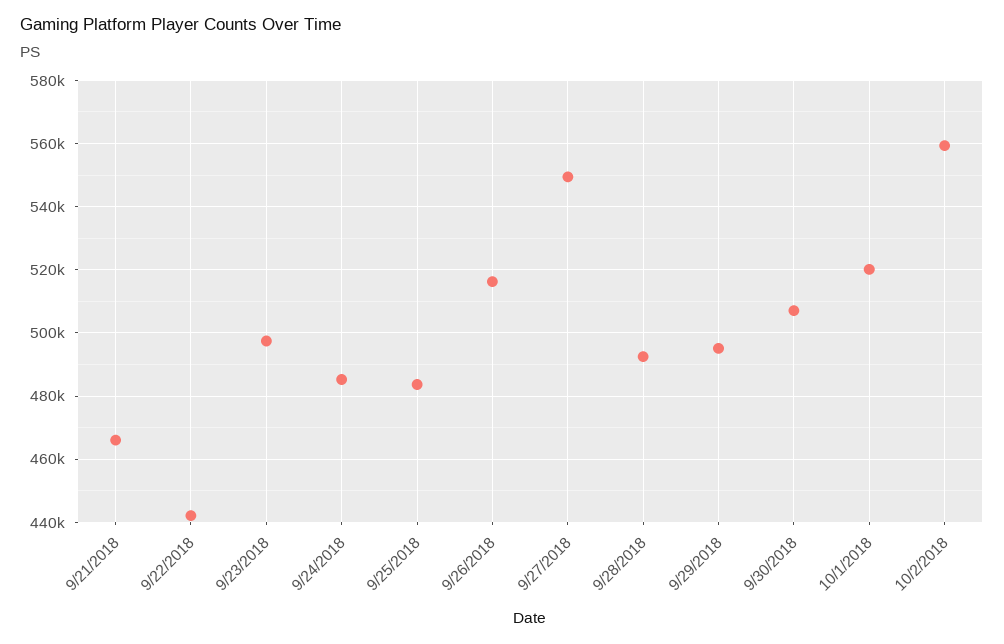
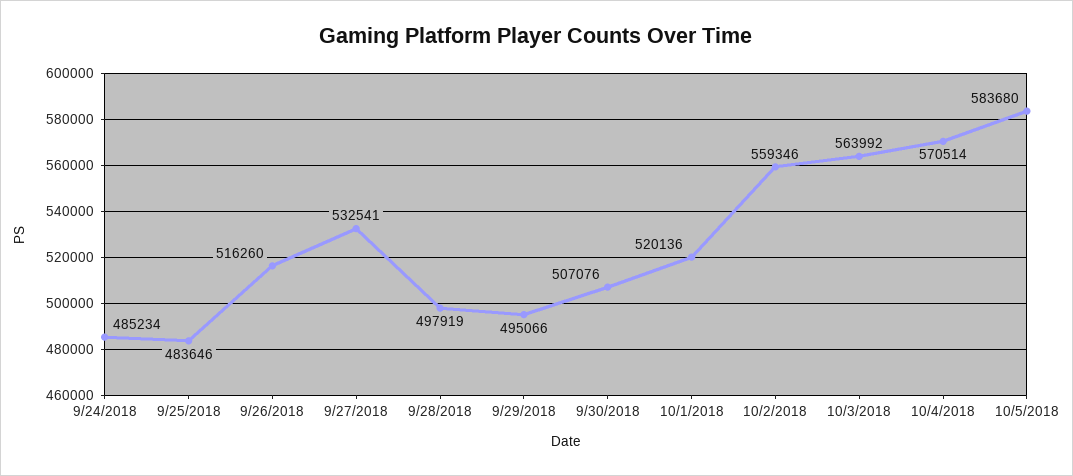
9/21/2018: 466000 -> none
9/22/2018: 442000 -> none
9/23/2018: 498000 -> none
9/27/2018: 550000 -> 532541
9/28/2018: 492000 -> 497919
10/3/2018: none -> 563992
10/4/2018: none -> 570514
10/5/2018: none -> 583680

